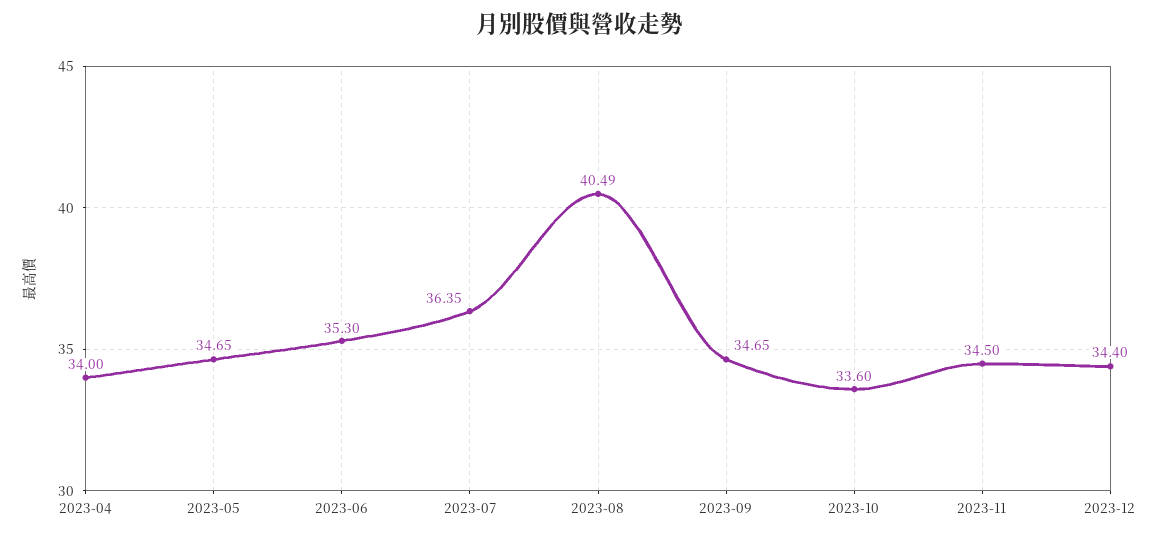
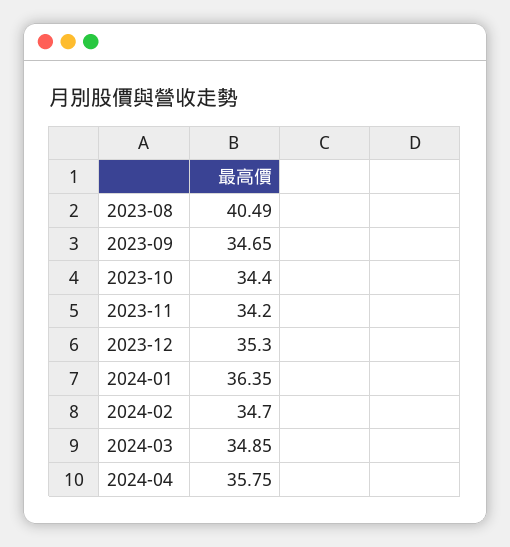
2023-04: 34 -> none
2023-05: 34.65 -> none
2023-06: 35.3 -> none
2023-07: 36.35 -> none
2023-10: 33.6 -> 34.4
2023-11: 34.5 -> 34.2
2023-12: 34.4 -> 35.3
2024-01: none -> 36.35
2024-02: none -> 34.7
2024-03: none -> 34.85
2024-04: none -> 35.75

